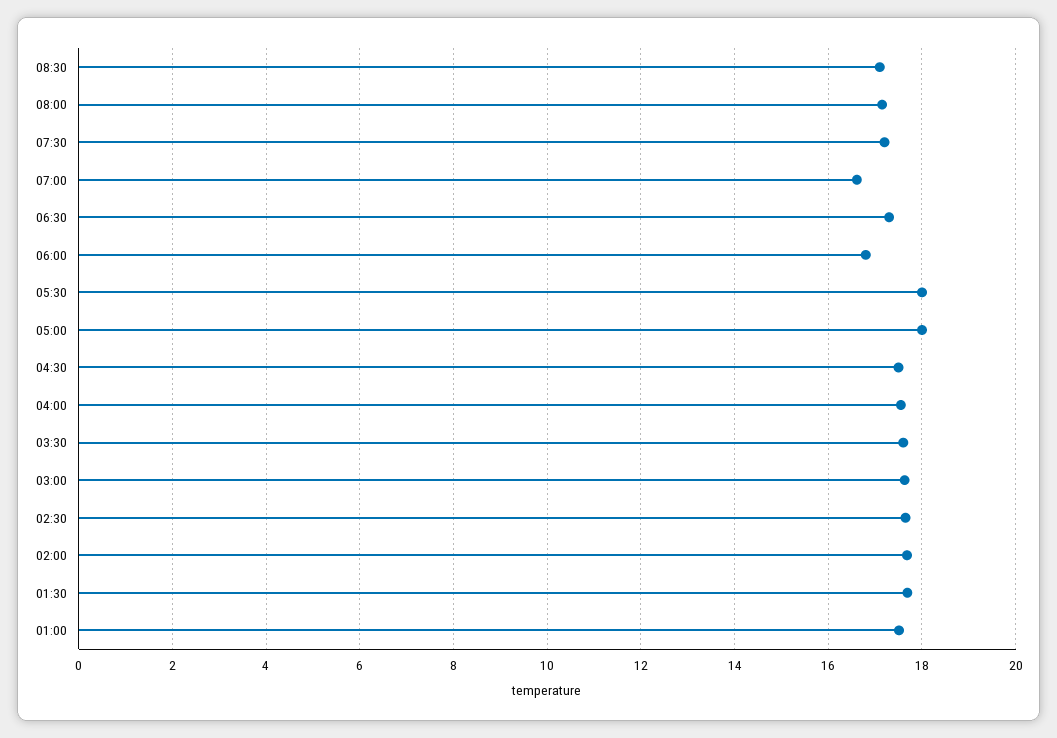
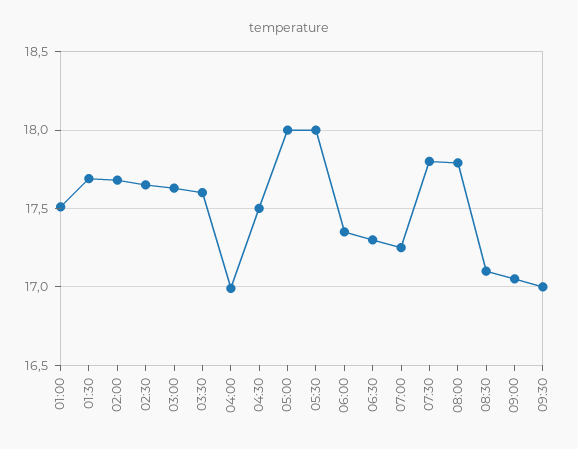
08:00: 17.2 -> 17.8
07:30: 17.2 -> 17.8
07:00: 16.6 -> 17.25
06:00: 16.8 -> 17.35
04:00: 17.6 -> 17
09:00: none -> 17.05
09:30: none -> 17

